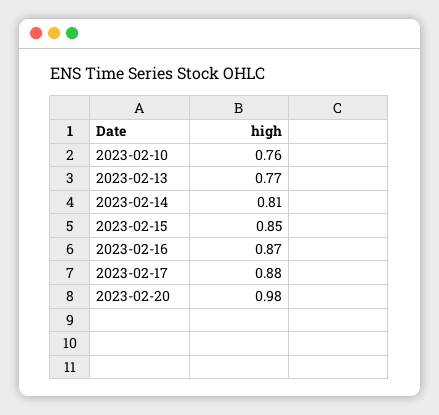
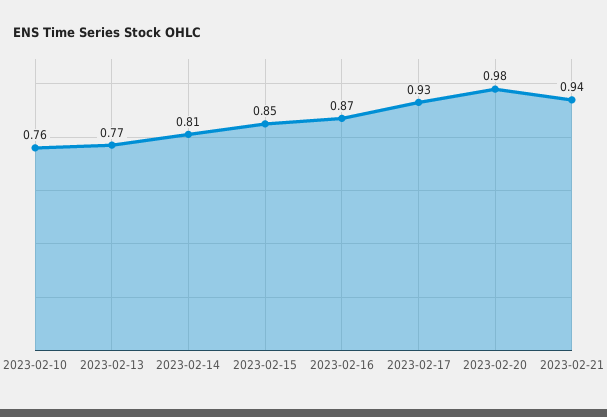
2023-02-17: 0.88 -> 0.93
2023-02-21: none -> 0.94

